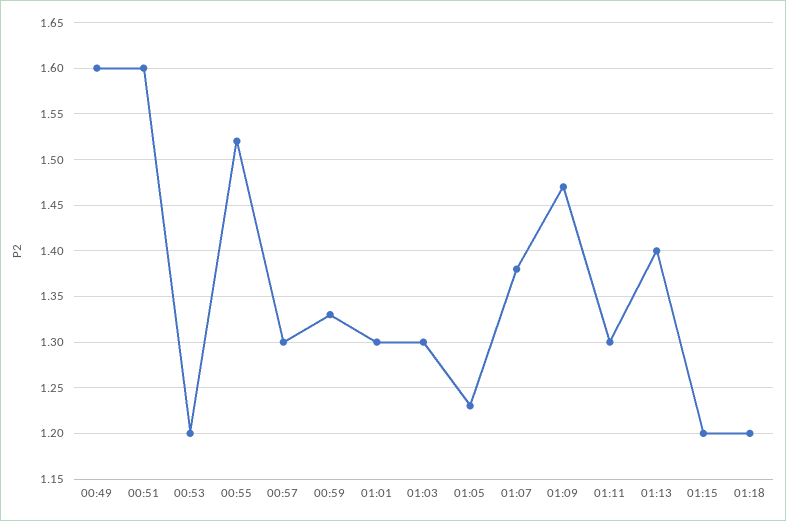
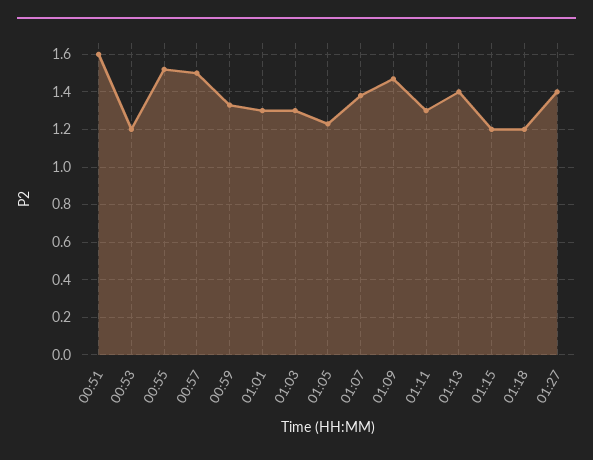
00:49: 1.6 -> none
00:57: 1.3 -> 1.5
01:27: none -> 1.4

